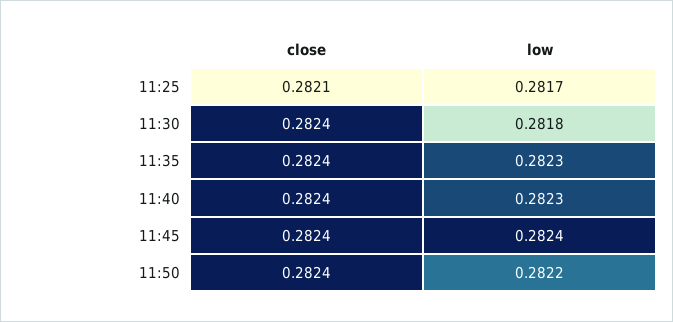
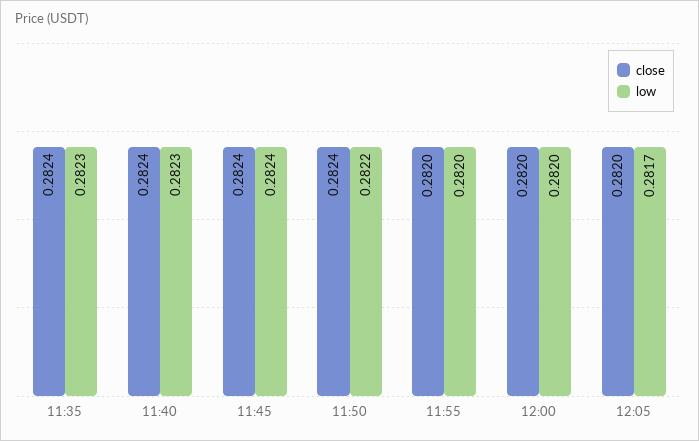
close, 11:25: 0.2821 -> none
low, 11:25: 0.2817 -> none
close, 11:30: 0.2824 -> none
low, 11:30: 0.2818 -> none
close, 11:55: none -> 0.282
low, 11:55: none -> 0.282
close, 12:00: none -> 0.282
low, 12:00: none -> 0.282
close, 12:05: none -> 0.282
low, 12:05: none -> 0.2817

